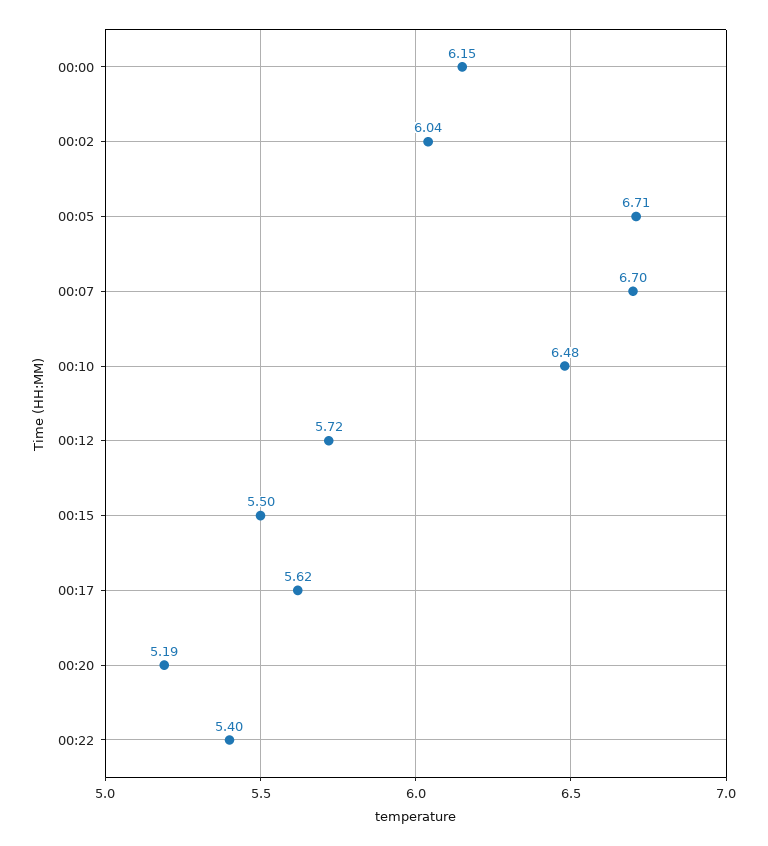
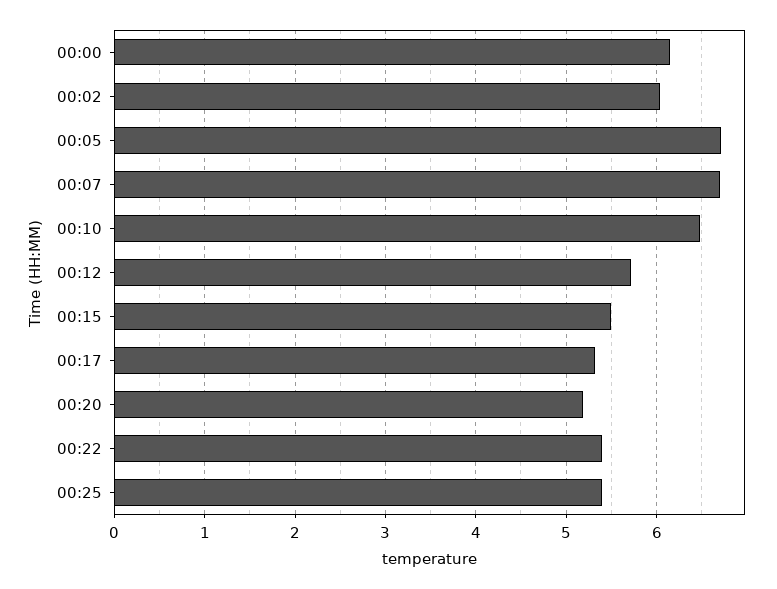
00:17: 5.62 -> 5.3
00:25: none -> 5.4

